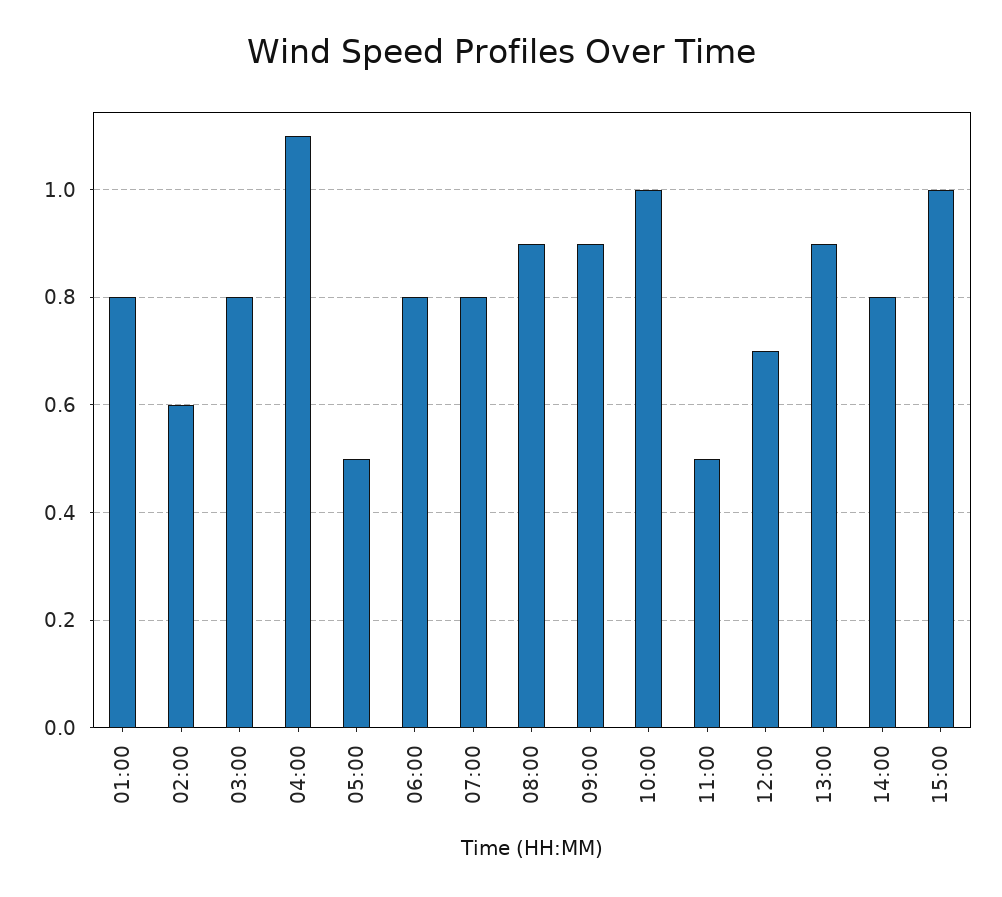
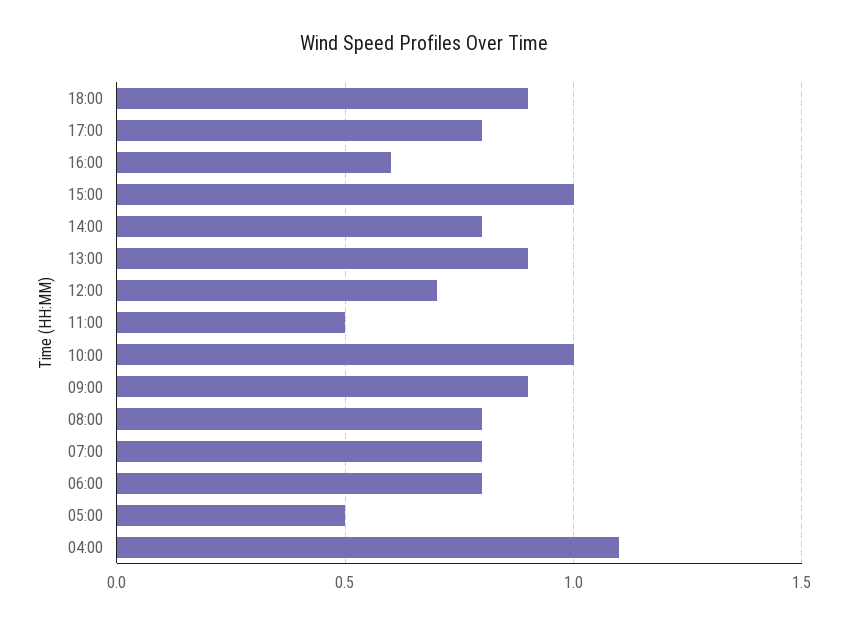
01:00: 0.8 -> none
02:00: 0.6 -> none
03:00: 0.8 -> none
08:00: 0.9 -> 0.8
18:00: none -> 0.9
17:00: none -> 0.8
16:00: none -> 0.6

